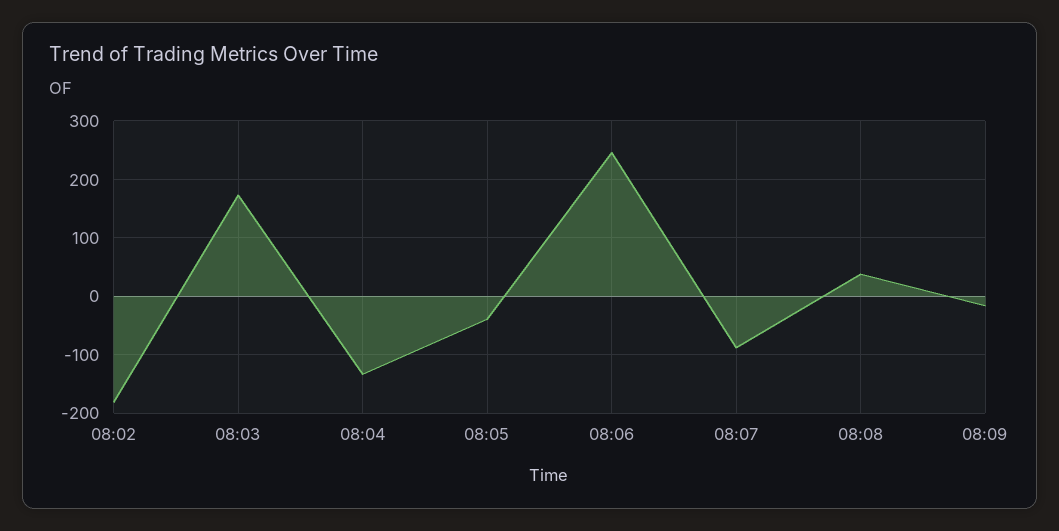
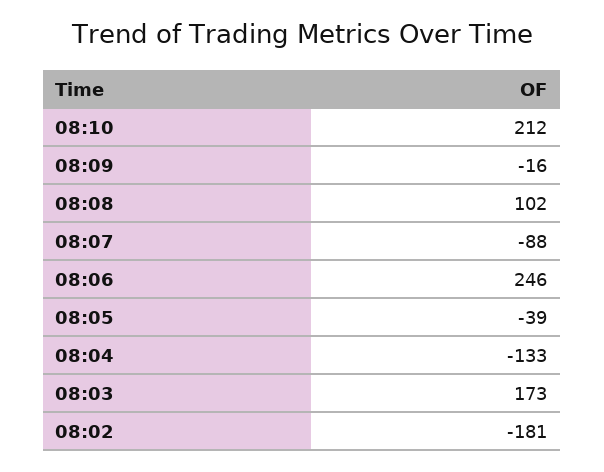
08:08: 40 -> 102
08:10: none -> 212

